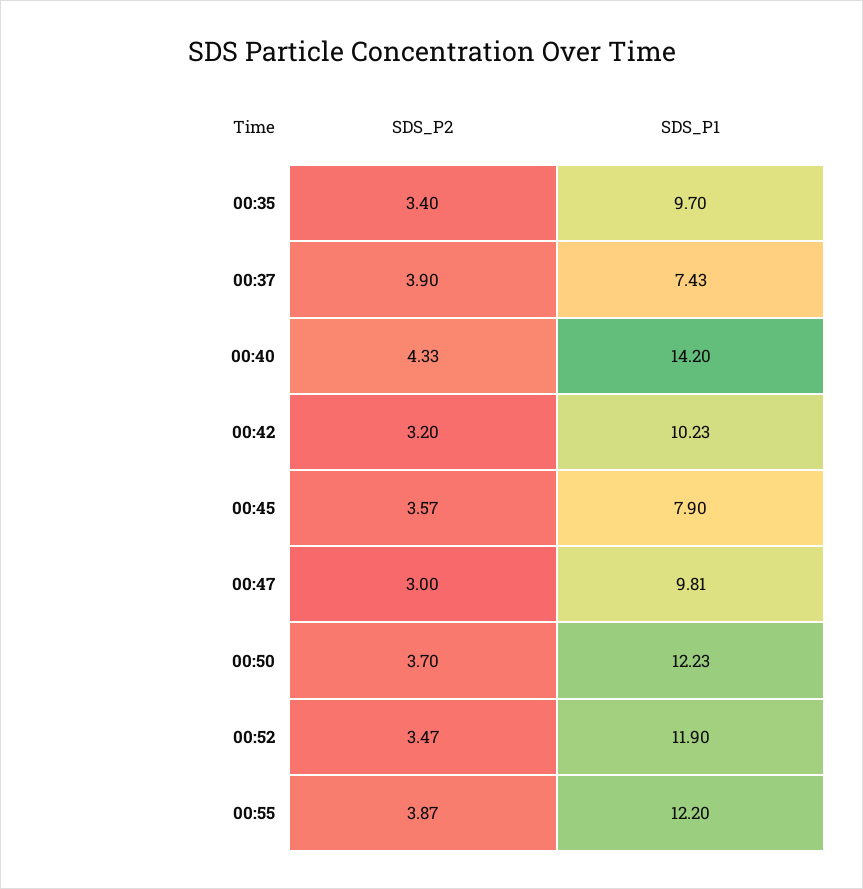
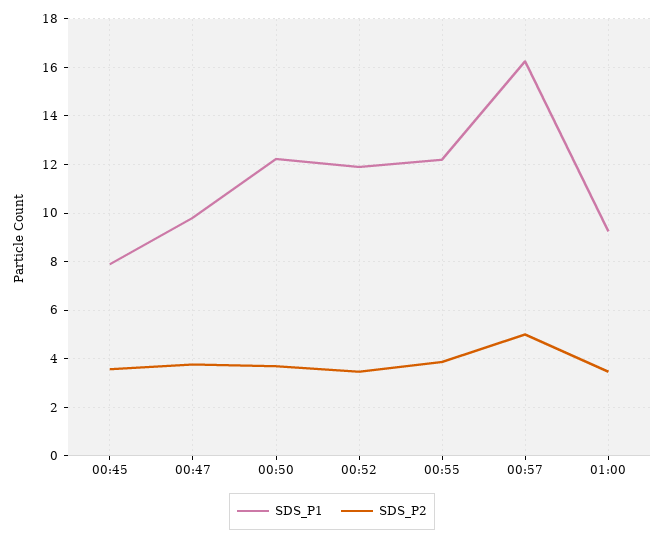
SDS_P2, 00:35: 3.4 -> none
SDS_P1, 00:35: 9.7 -> none
SDS_P2, 00:37: 3.9 -> none
SDS_P1, 00:37: 7.43 -> none
SDS_P2, 00:40: 4.33 -> none
SDS_P1, 00:40: 14.2 -> none
SDS_P2, 00:42: 3.2 -> none
SDS_P1, 00:42: 10.23 -> none
SDS_P2, 00:47: 3 -> 3.75
SDS_P1, 00:57: none -> 16.25
SDS_P2, 00:57: none -> 5
SDS_P1, 01:00: none -> 9.25
SDS_P2, 01:00: none -> 3.5

